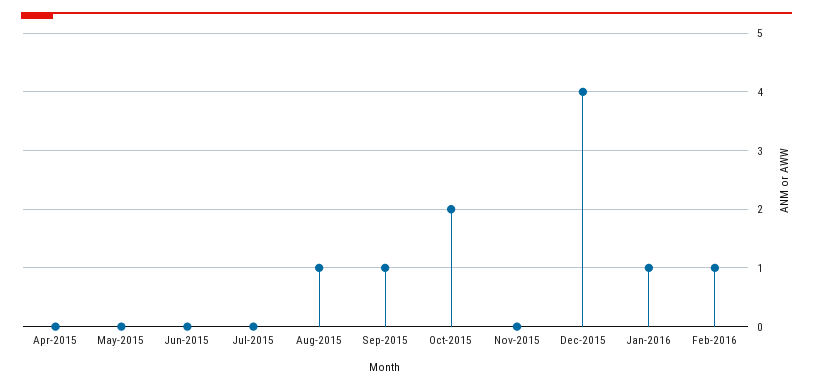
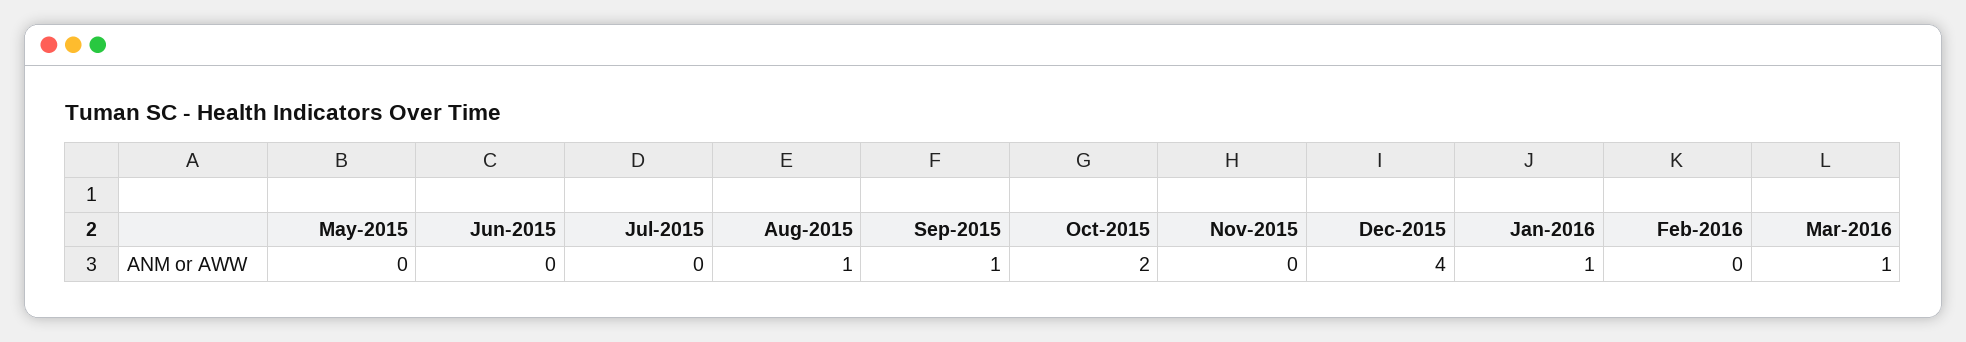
Apr-2015: 0 -> none
Feb-2016: 1 -> 0
Mar-2016: none -> 1

